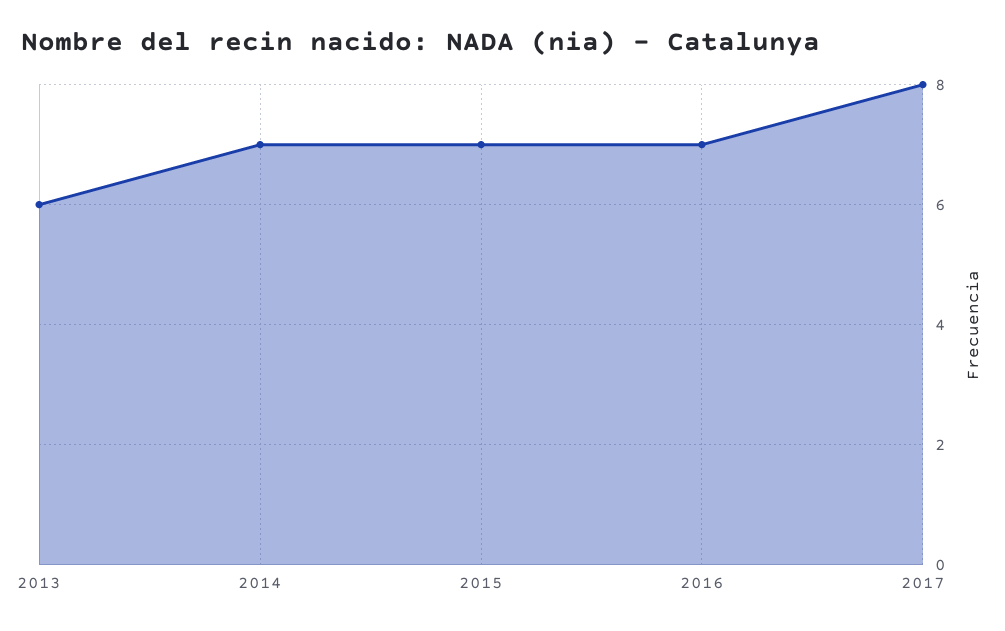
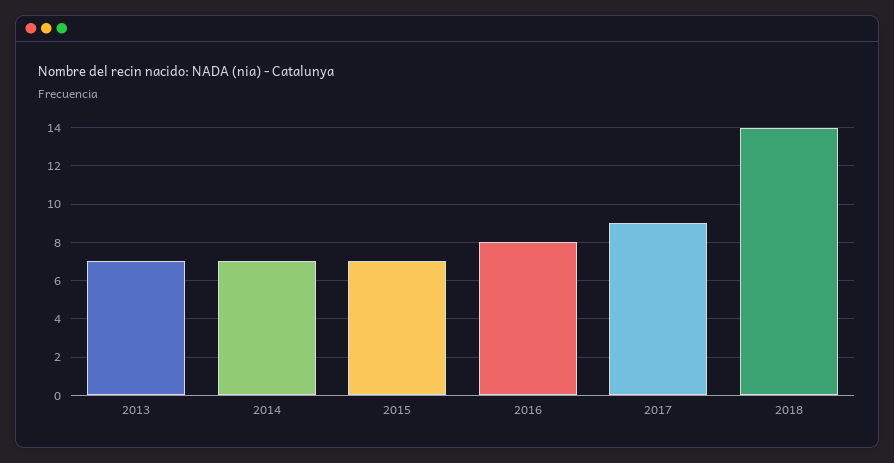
2013: 6 -> 7
2016: 7 -> 8
2017: 8 -> 9
2018: none -> 14

